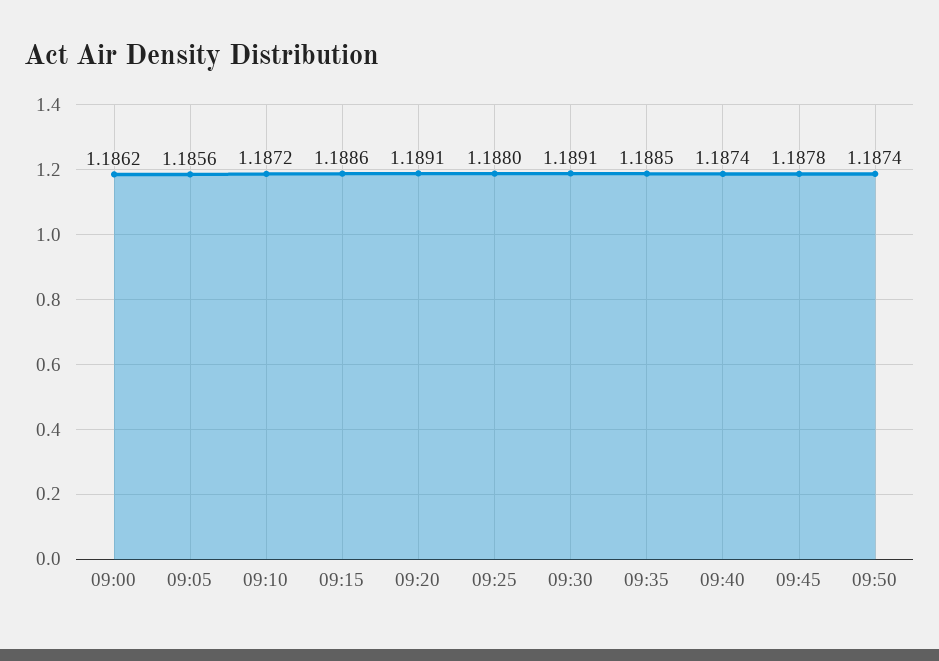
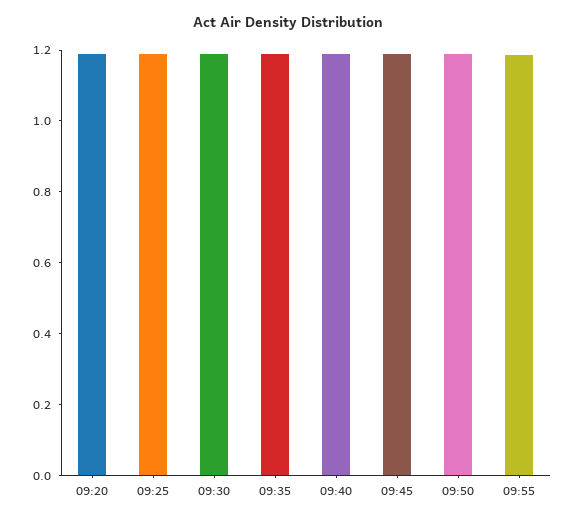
09:00: 1.1862 -> none
09:05: 1.1856 -> none
09:10: 1.1872 -> none
09:15: 1.1886 -> none
09:55: none -> 1.2

